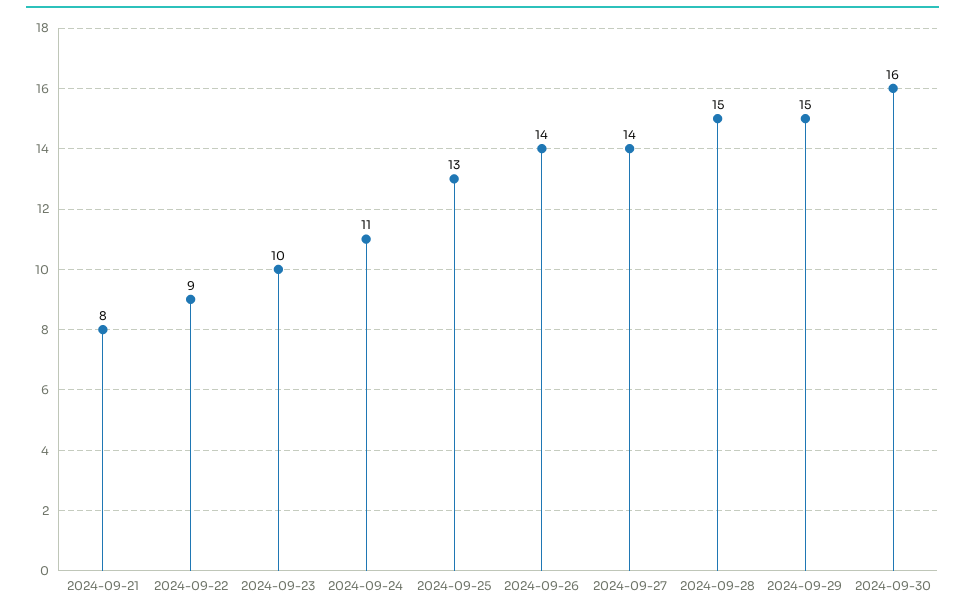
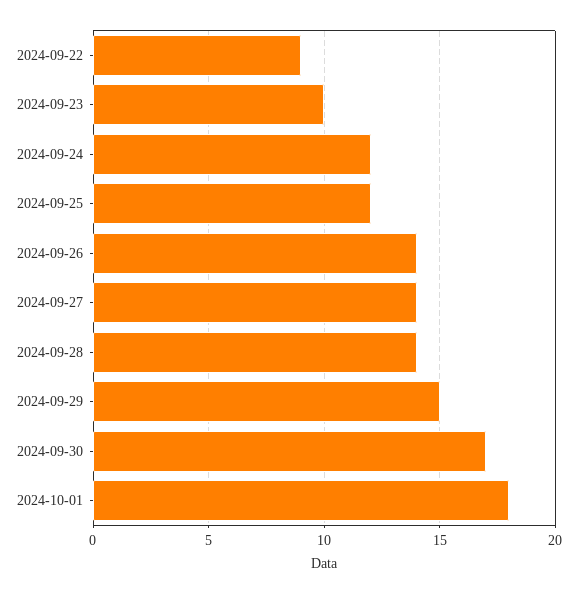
2024-09-21: 8 -> none
2024-09-24: 11 -> 12
2024-09-25: 13 -> 12
2024-09-28: 15 -> 14
2024-09-30: 16 -> 17
2024-10-01: none -> 18

